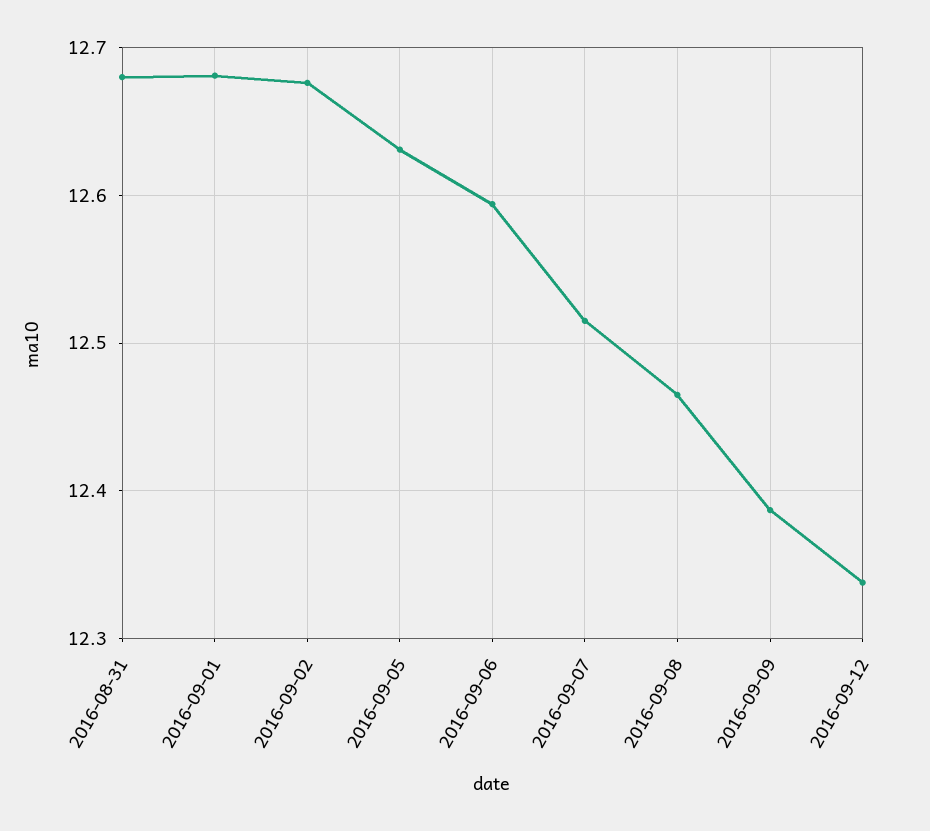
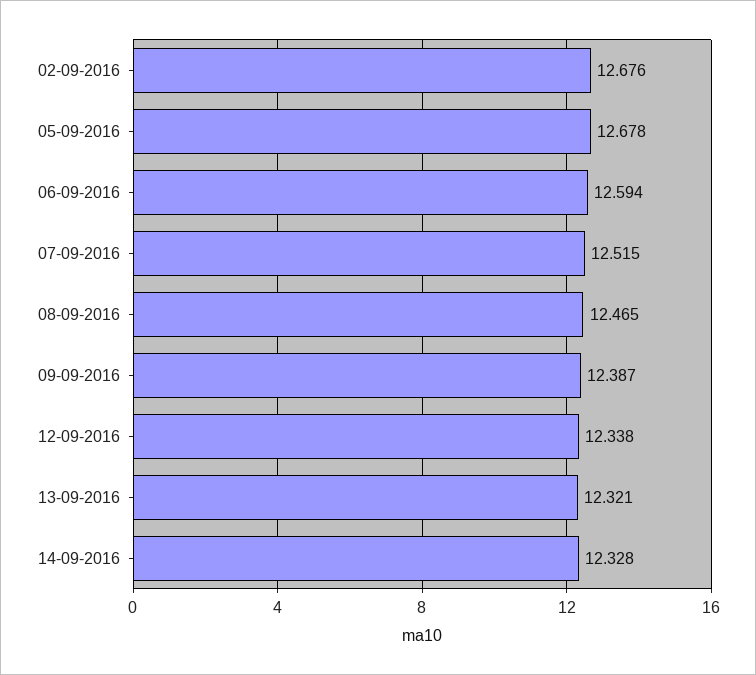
2016-08-31: 12.68 -> none
2016-09-01: 12.68 -> none
2016-09-05: 12.63 -> 12.678
13-09-2016: none -> 12.321
14-09-2016: none -> 12.328

